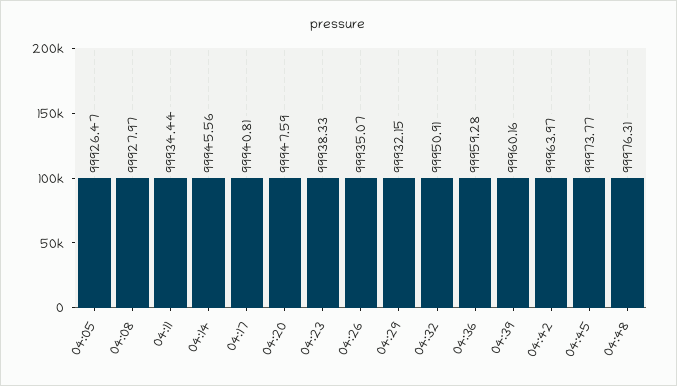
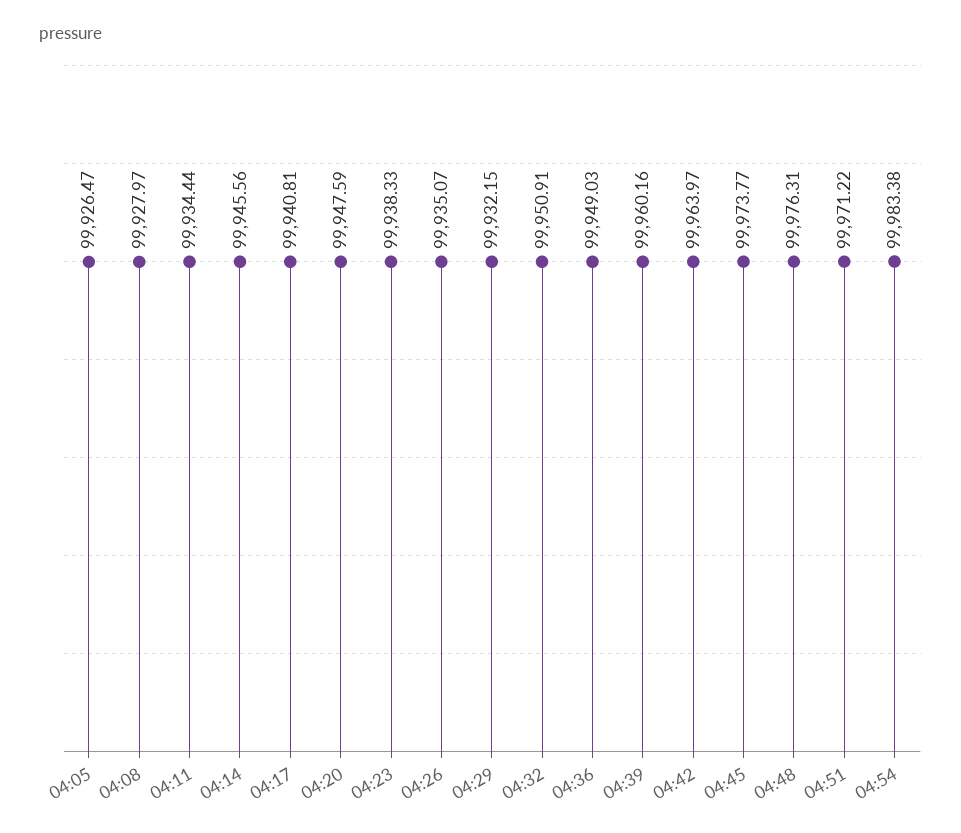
04:36: 99959.28 -> 99949.03
04:51: none -> 99971.22
04:54: none -> 99983.38

